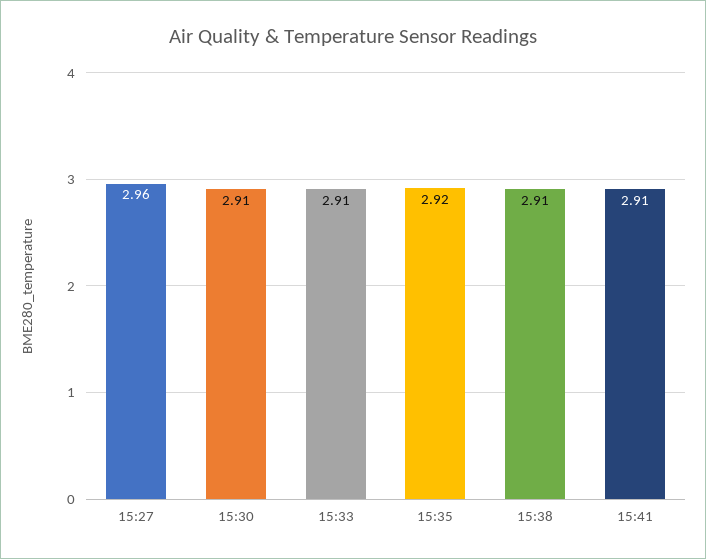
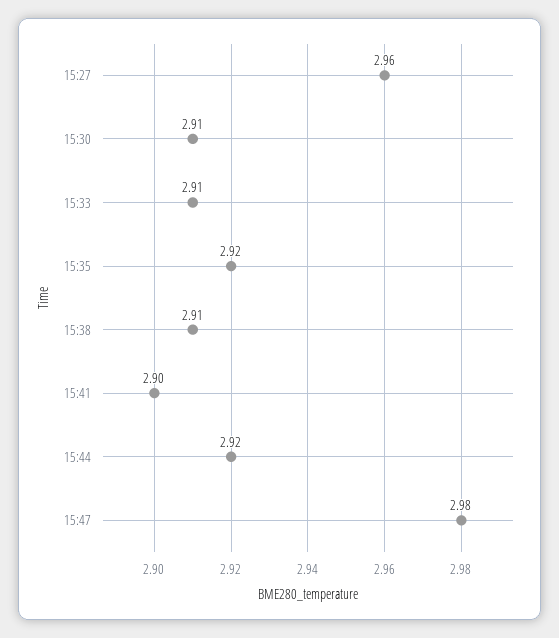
15:41: 2.91 -> 2.9
15:44: none -> 2.92
15:47: none -> 2.98

